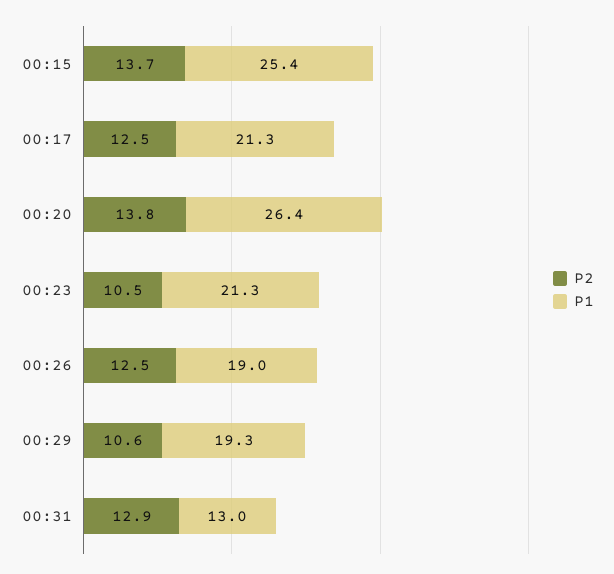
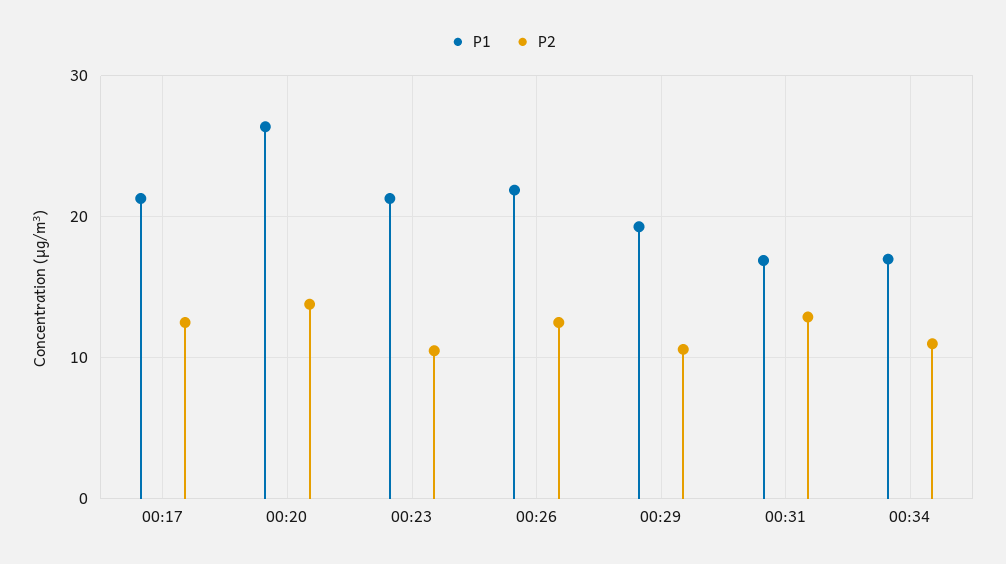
P2, 00:15: 13.7 -> none
P1, 00:15: 25.4 -> none
P1, 00:26: 19 -> 22
P1, 00:31: 13 -> 17
P1, 00:34: none -> 17
P2, 00:34: none -> 11

